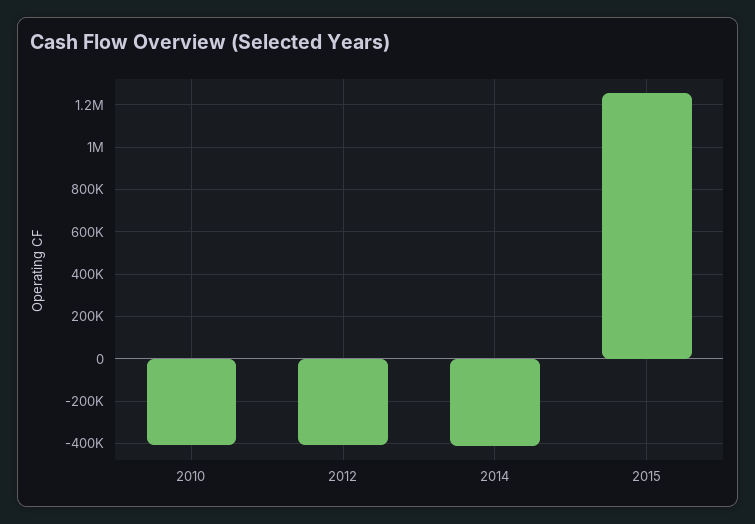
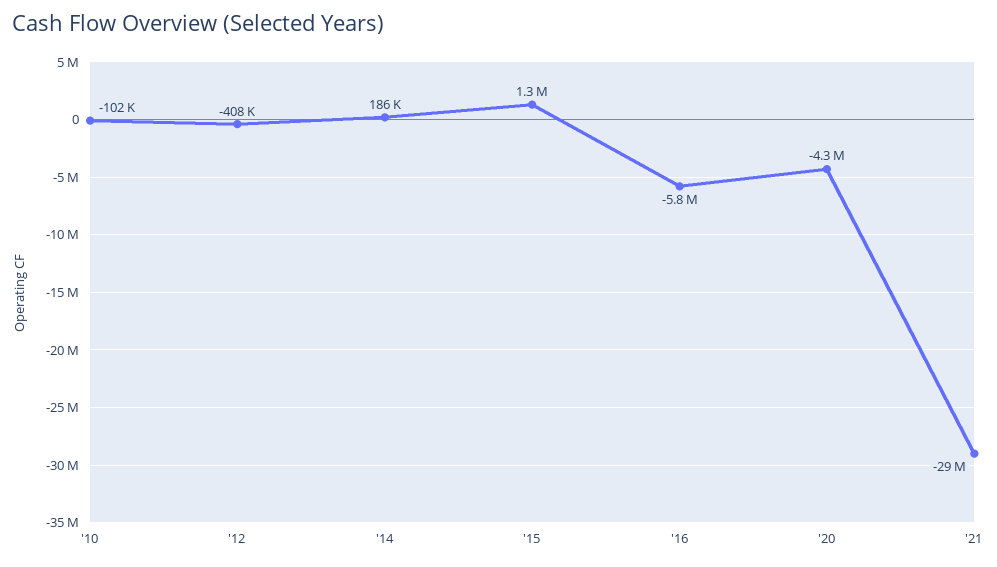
2010: -400000 -> -102000
2014: -400000 -> 186000
'16: none -> -5800000
'20: none -> -4300000
'21: none -> -29000000

